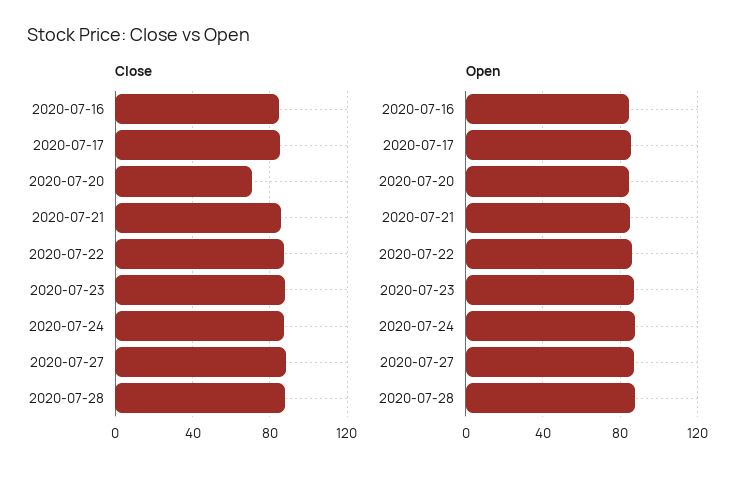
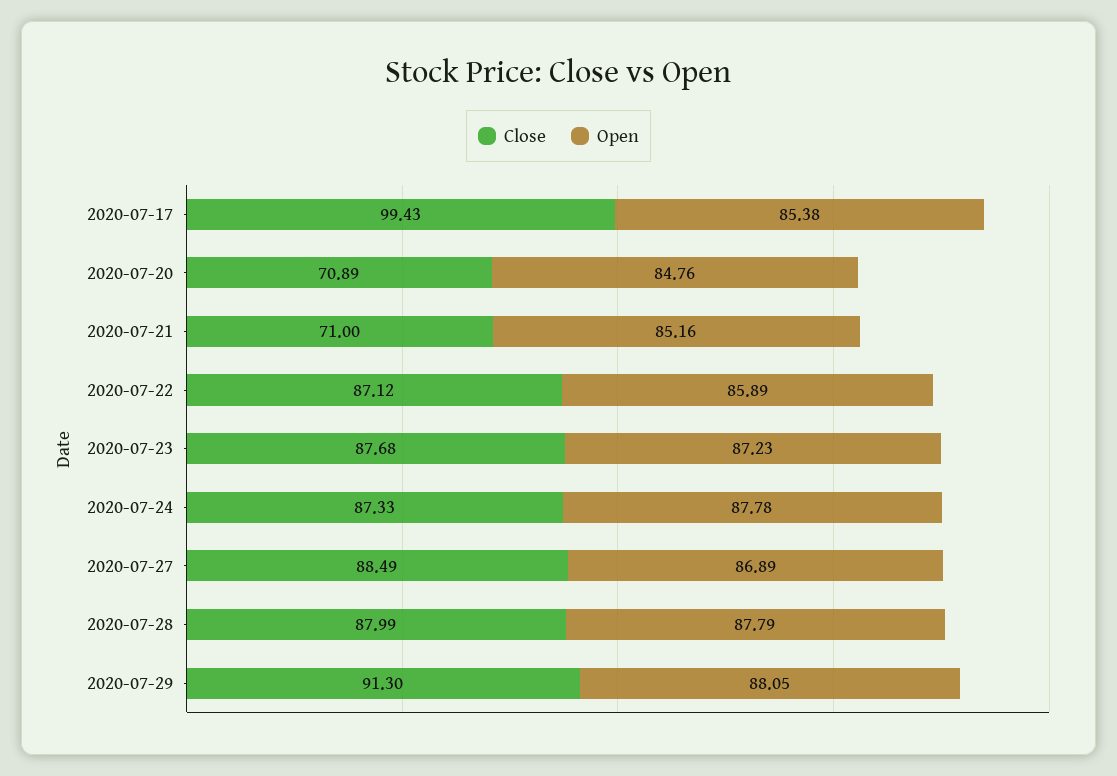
Close, 2020-07-16: 85 -> none
Close, 2020-07-17: 85 -> 99.43
Close, 2020-07-21: 85 -> 71
Open, 2020-07-16: 85 -> none
Close, 2020-07-29: none -> 91.3
Open, 2020-07-29: none -> 88.05

